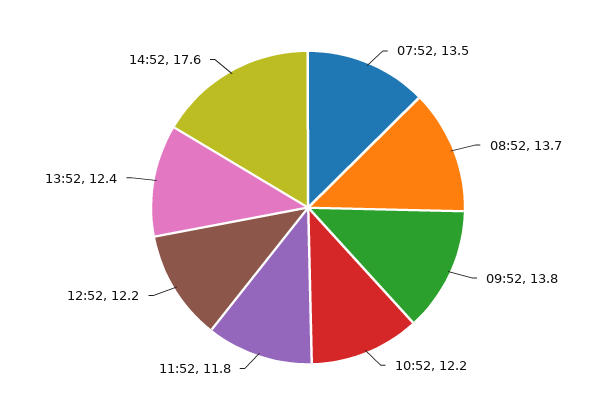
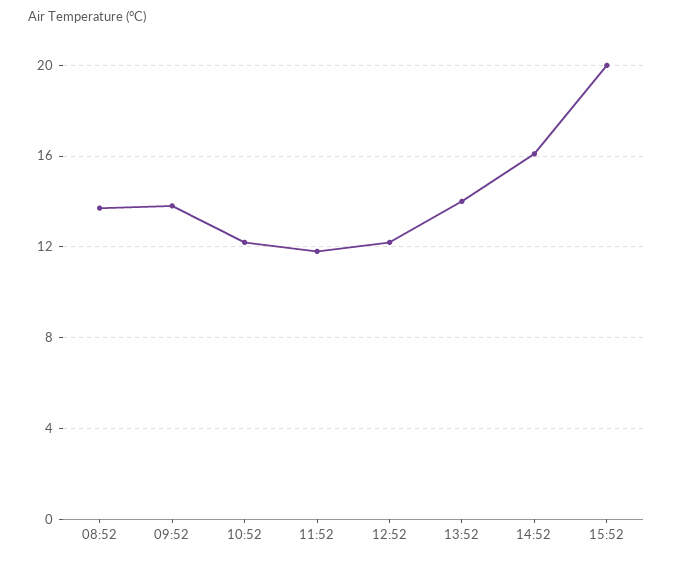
07:52: 13.5 -> none
13:52: 12.4 -> 14
14:52: 17.6 -> 16
15:52: none -> 20

